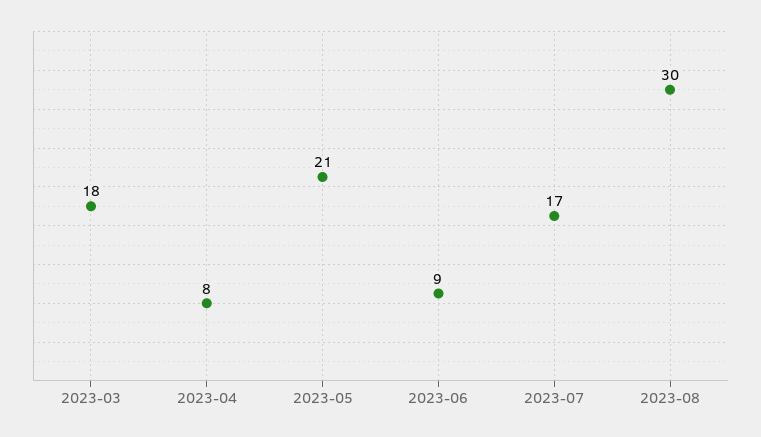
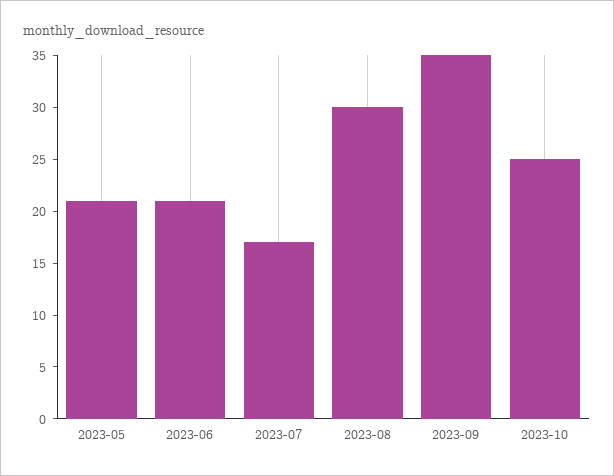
2023-03: 18 -> none
2023-04: 8 -> none
2023-06: 9 -> 21
2023-09: none -> 35
2023-10: none -> 25

